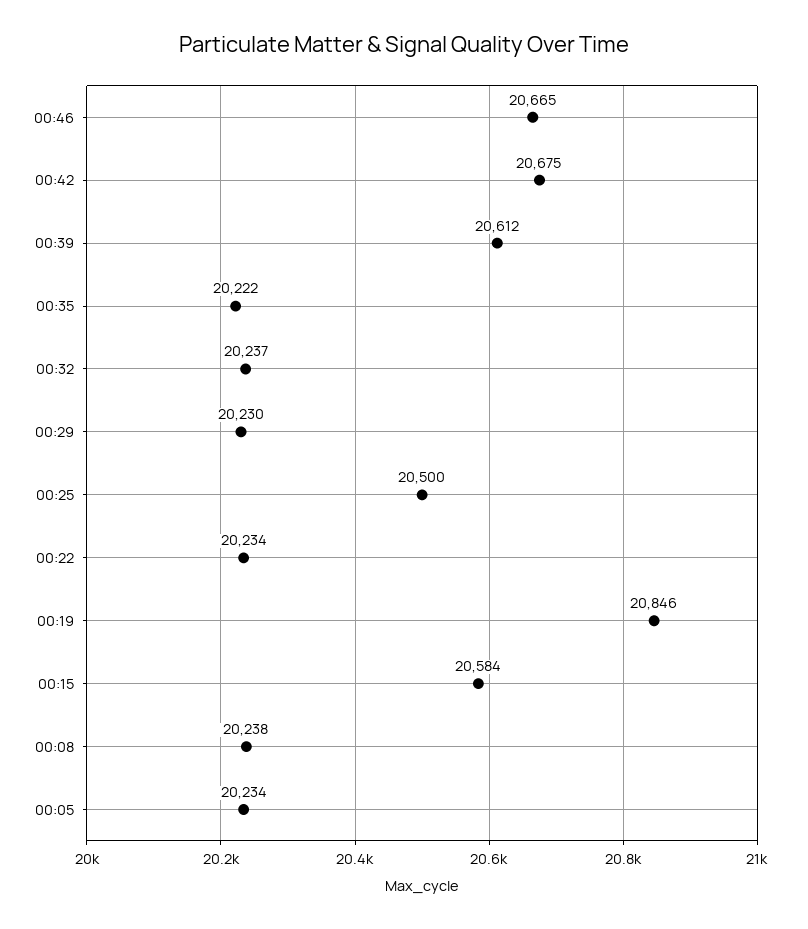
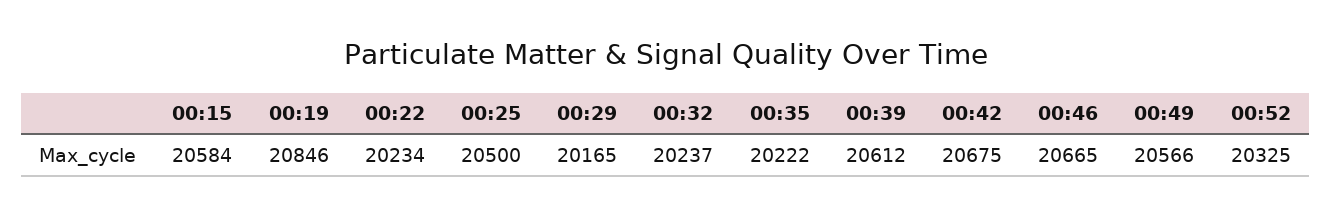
00:29: 20230 -> 20165
00:08: 20238 -> none
00:05: 20234 -> none
00:49: none -> 20566
00:52: none -> 20325

